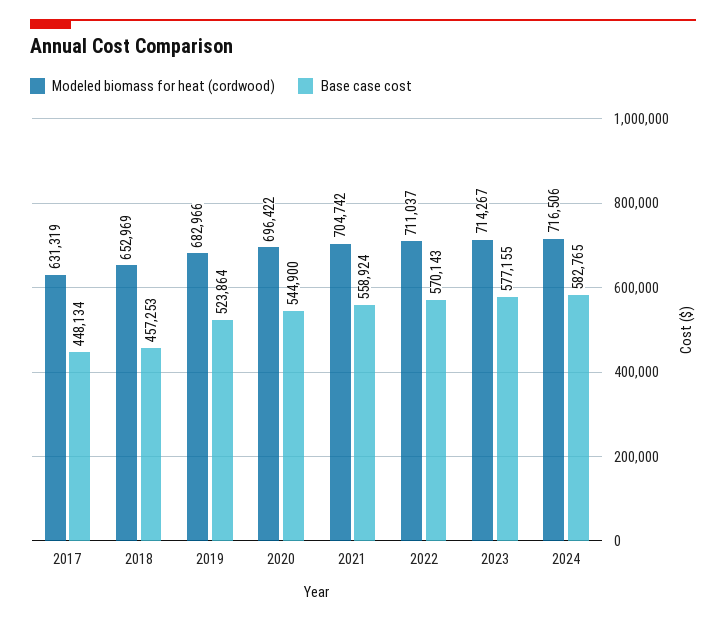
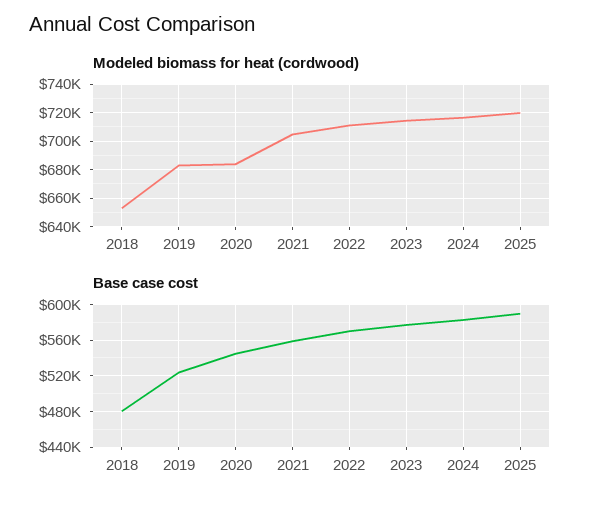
Modeled biomass for heat (cordwood), 2017: 631319 -> none
Base case cost, 2017: 448134 -> none
Base case cost, 2018: 457253 -> 480000
Modeled biomass for heat (cordwood), 2020: 696422 -> 685000
Modeled biomass for heat (cordwood), 2025: none -> 720000
Base case cost, 2025: none -> 590000

